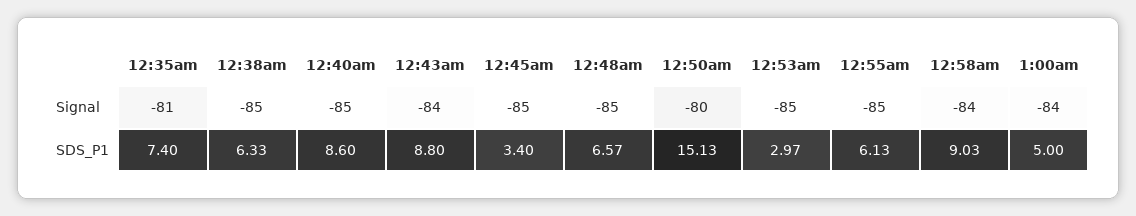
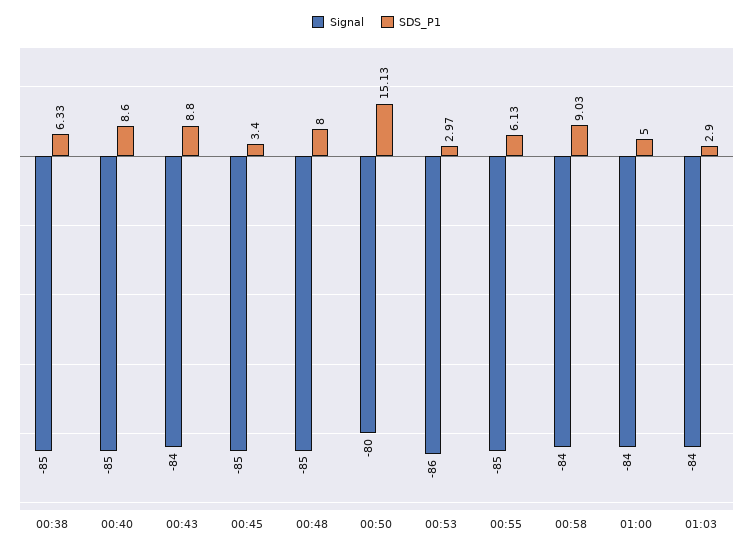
Signal, 12:35am: -81 -> none
Signal, 12:53am: -85 -> -86
SDS_P1, 12:35am: 7.4 -> none
SDS_P1, 12:48am: 6.57 -> 8
Signal, 01:03: none -> -84
SDS_P1, 01:03: none -> 2.9

